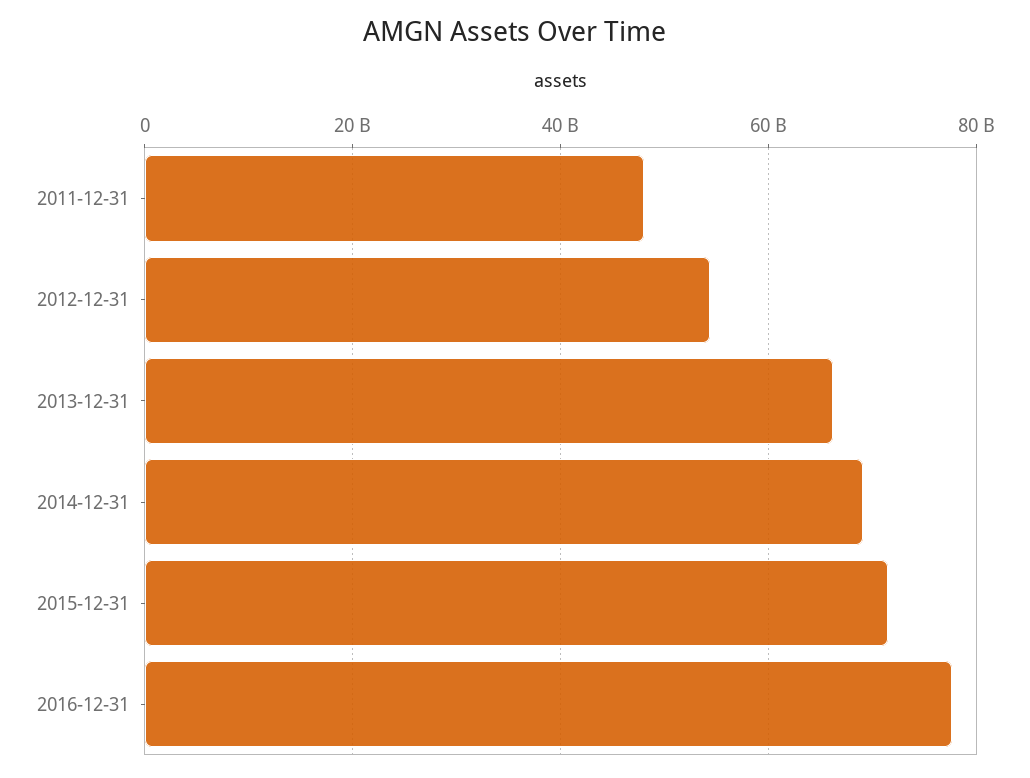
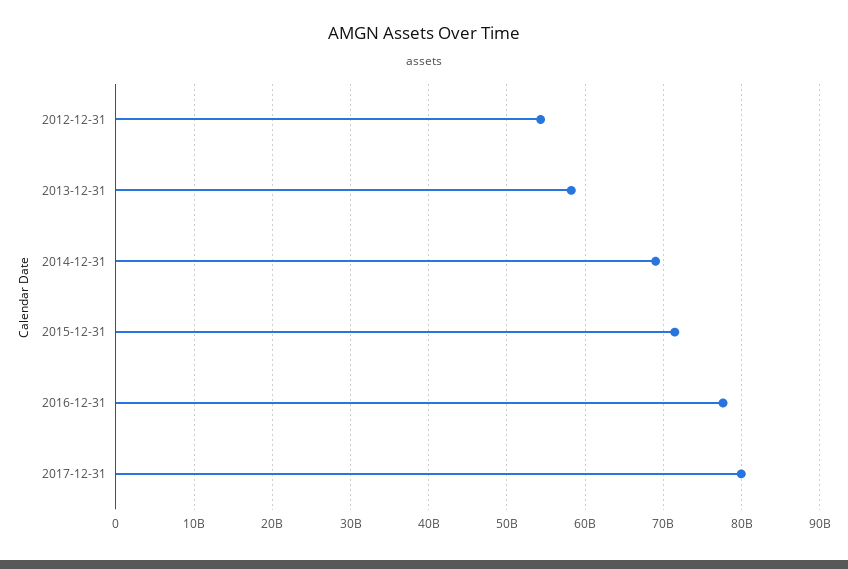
2011-12-31: 48000000000 -> none
2013-12-31: 66000000000 -> 58000000000
2017-12-31: none -> 80000000000

